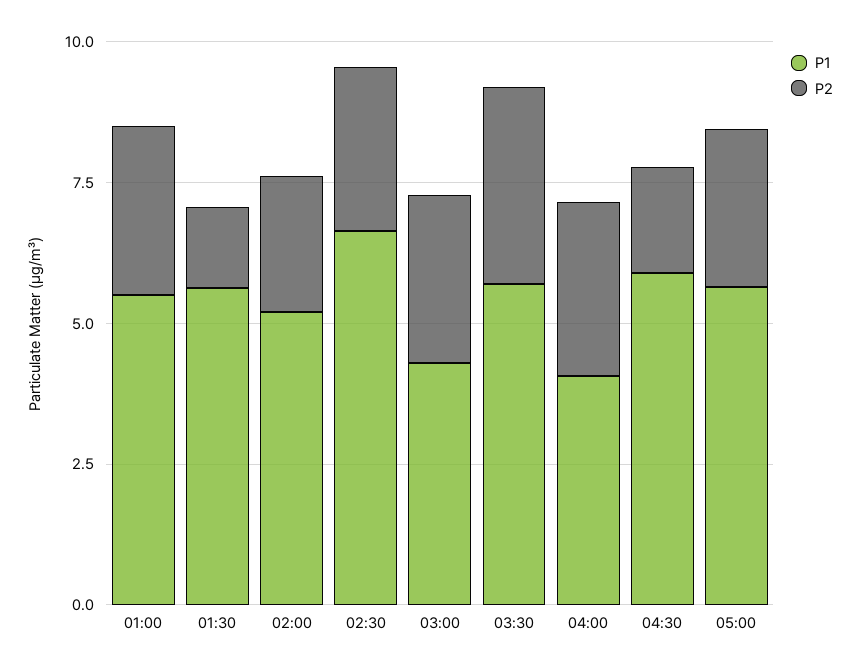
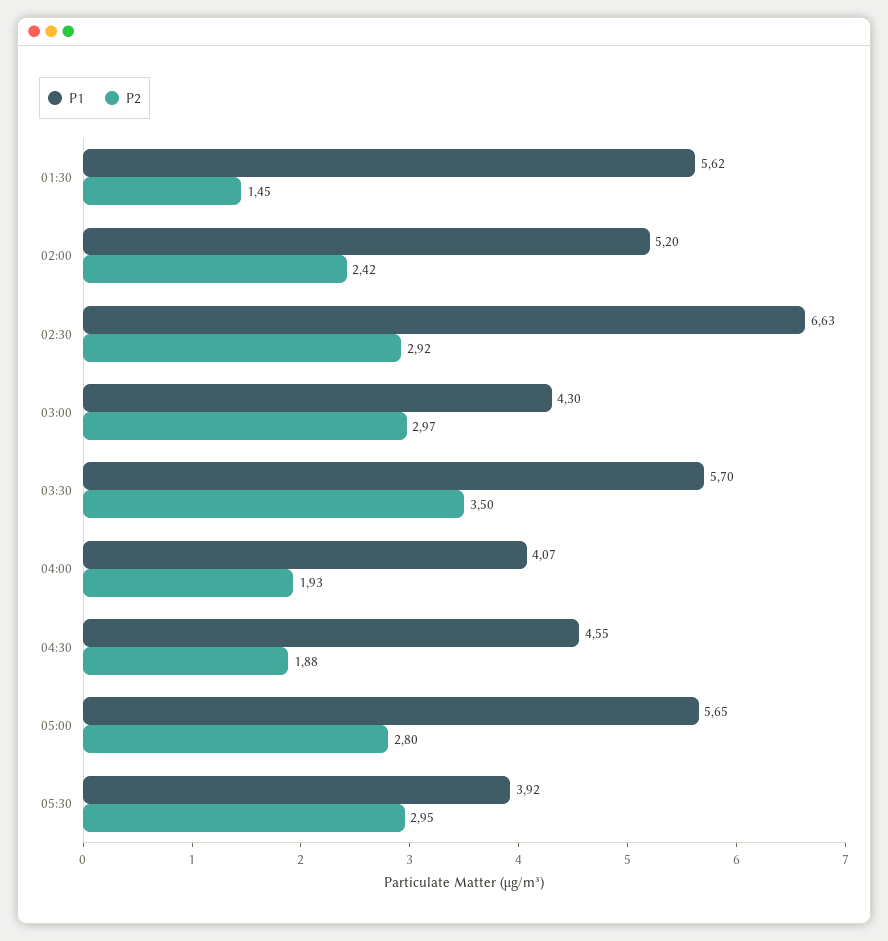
P1, 01:00: 5.5 -> none
P2, 01:00: 3 -> none
P2, 04:00: 3 -> 1.93
P1, 04:30: 6 -> 4.55
P1, 05:30: none -> 3.92
P2, 05:30: none -> 2.95

